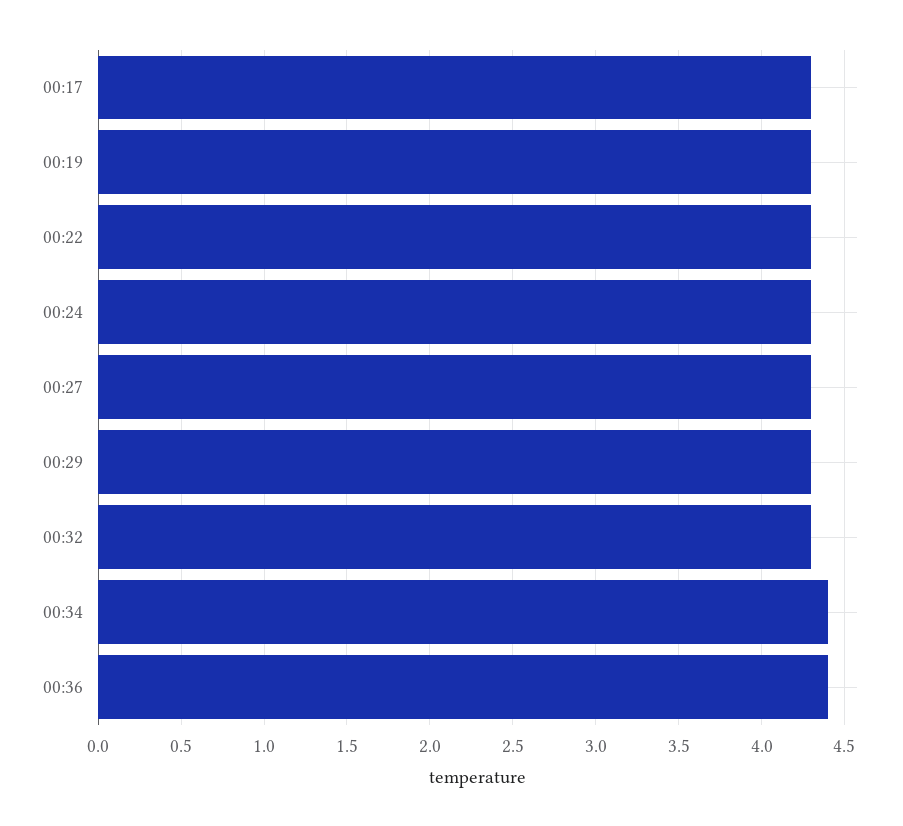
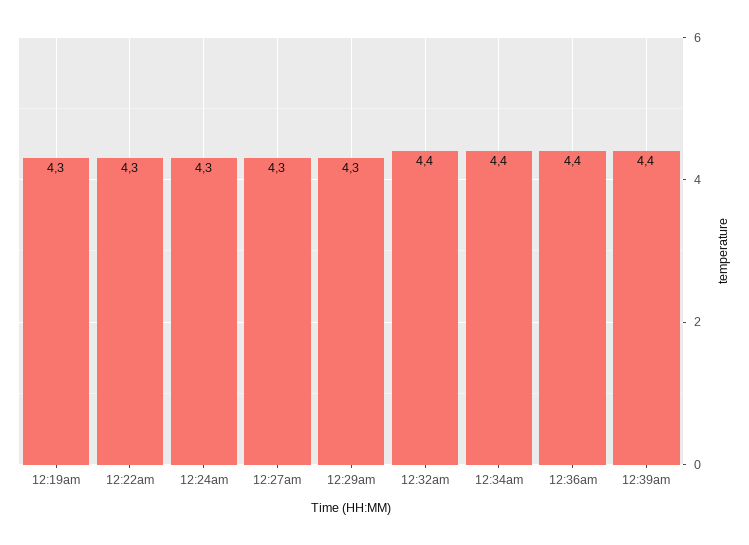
00:17: 4.3 -> none
00:32: 4.3 -> 4.4
12:39am: none -> 4.4

